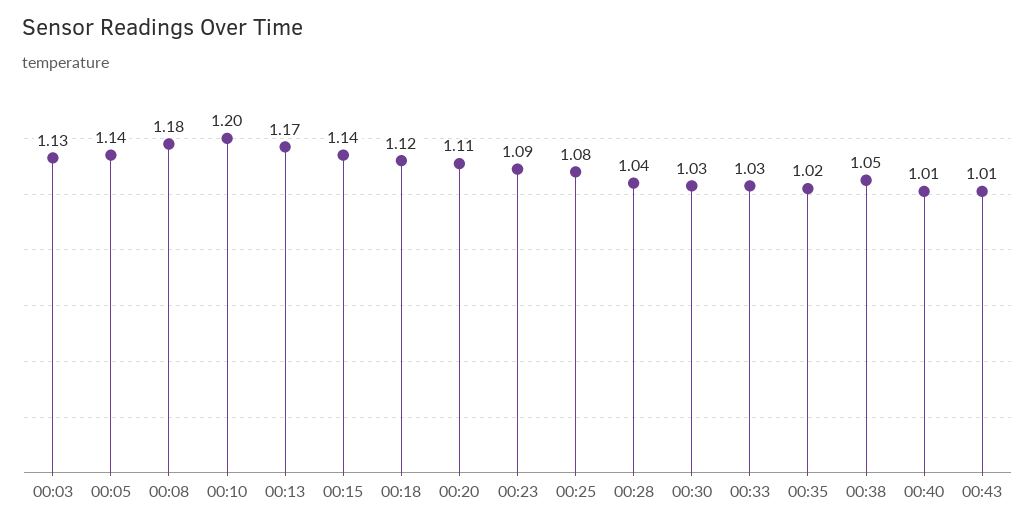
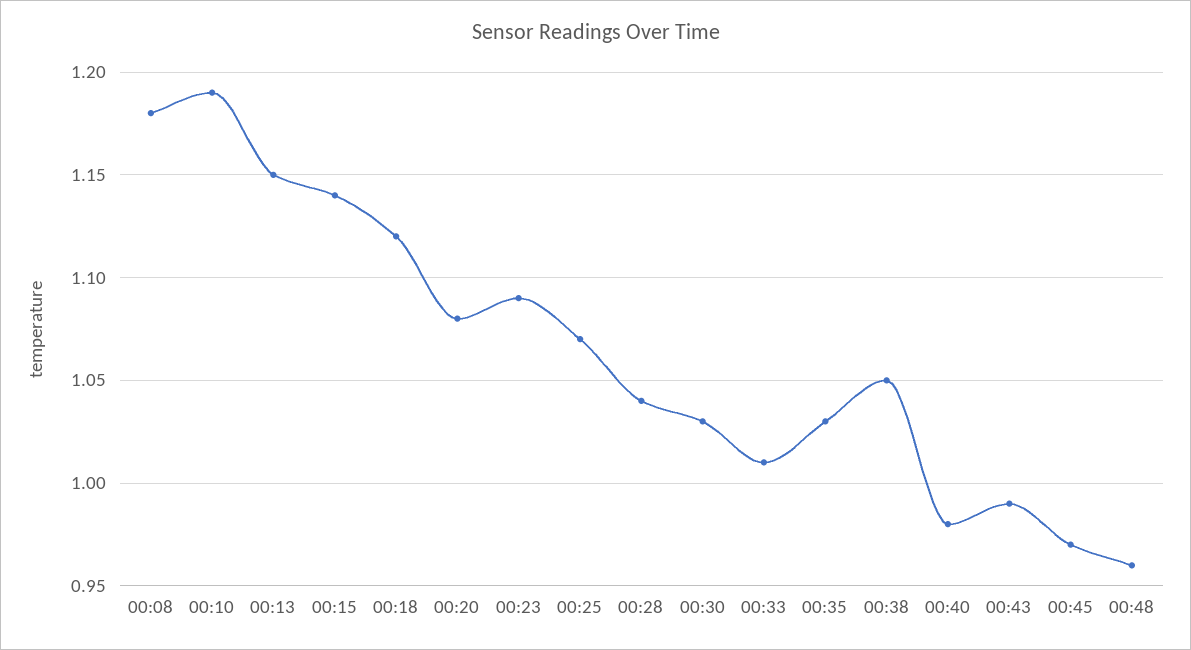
00:03: 1.13 -> none
00:05: 1.14 -> none
00:10: 1.2 -> 1.19
00:13: 1.17 -> 1.15
00:20: 1.11 -> 1.08
00:25: 1.08 -> 1.07
00:33: 1.03 -> 1.01
00:35: 1.02 -> 1.03
00:40: 1.01 -> 0.98
00:43: 1.01 -> 0.99
00:45: none -> 0.97
00:48: none -> 0.96

